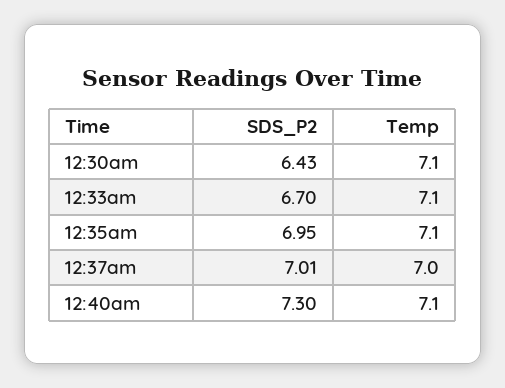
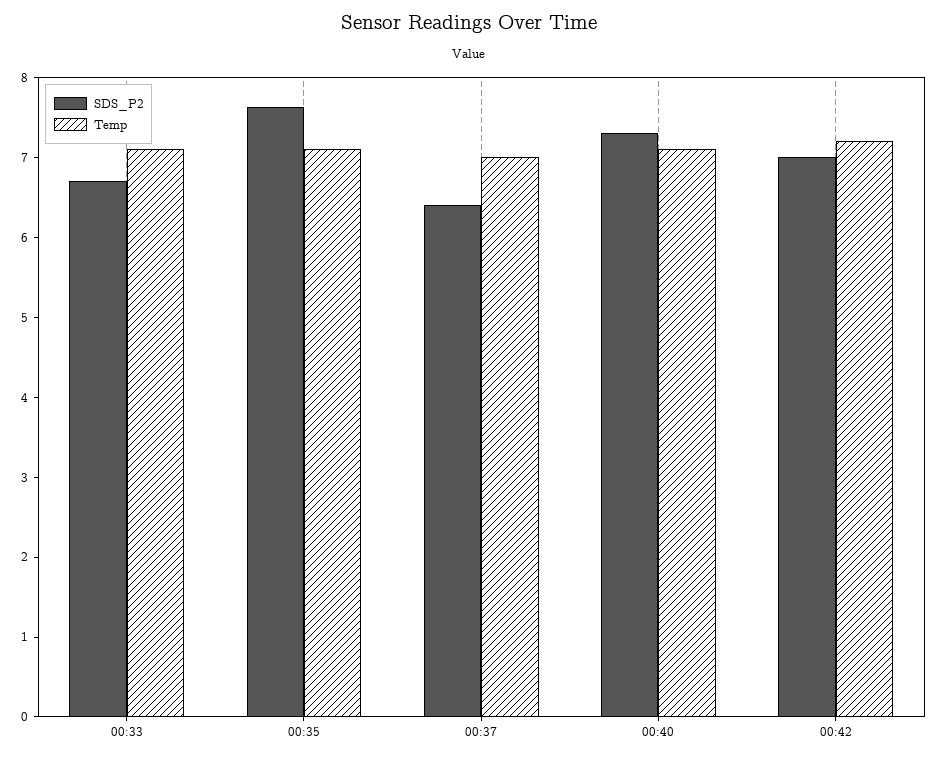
SDS_P2, 12:30am: 6.43 -> none
Temp, 12:30am: 7.1 -> none
SDS_P2, 12:35am: 6.95 -> 7.6
SDS_P2, 12:37am: 7.01 -> 6.4
SDS_P2, 00:42: none -> 7
Temp, 00:42: none -> 7.2

